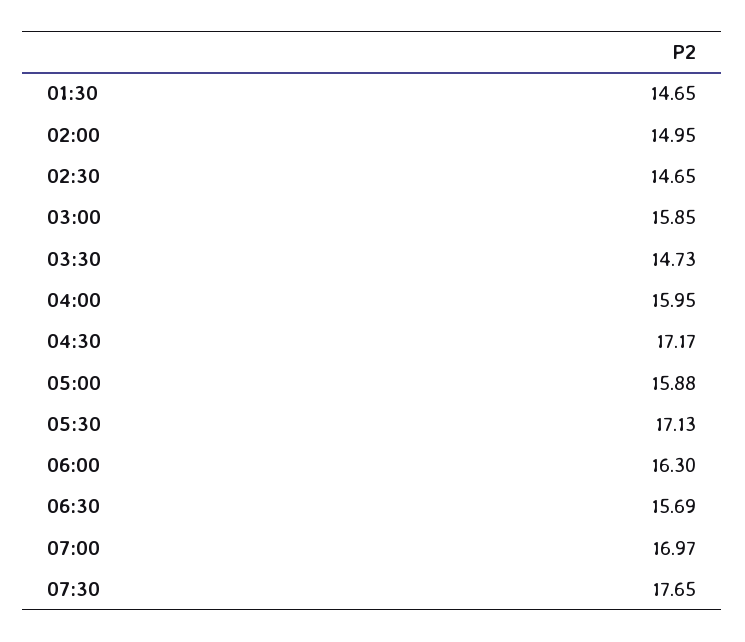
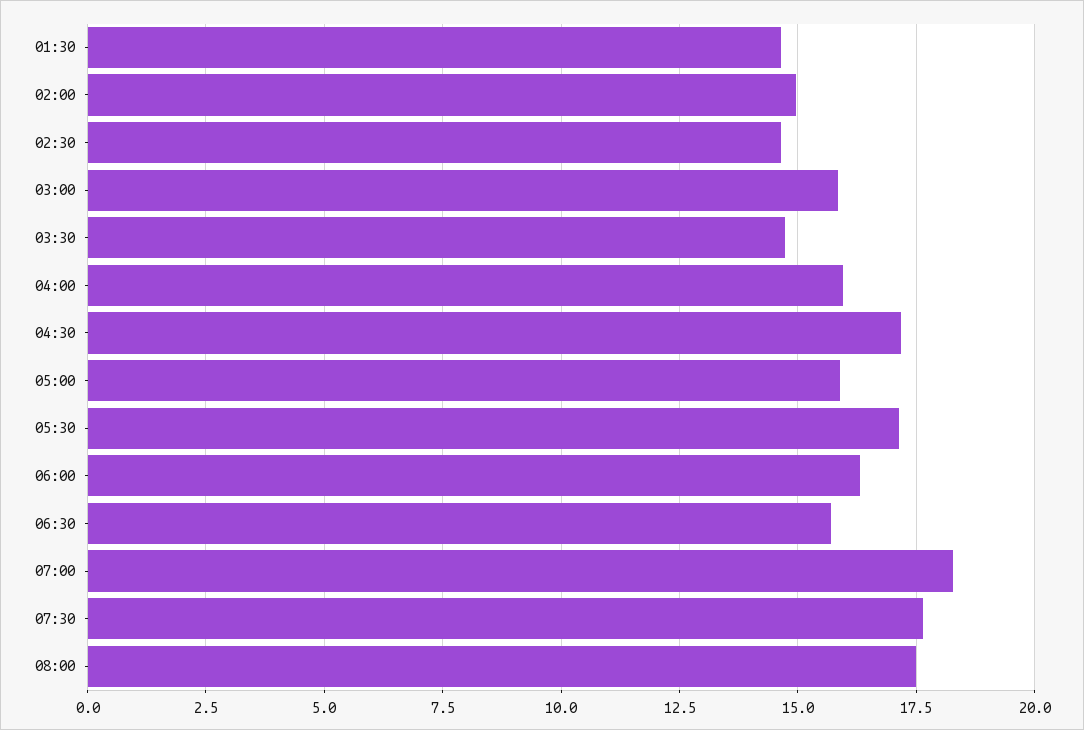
07:00: 16.97 -> 18.25
08:00: none -> 17.5

